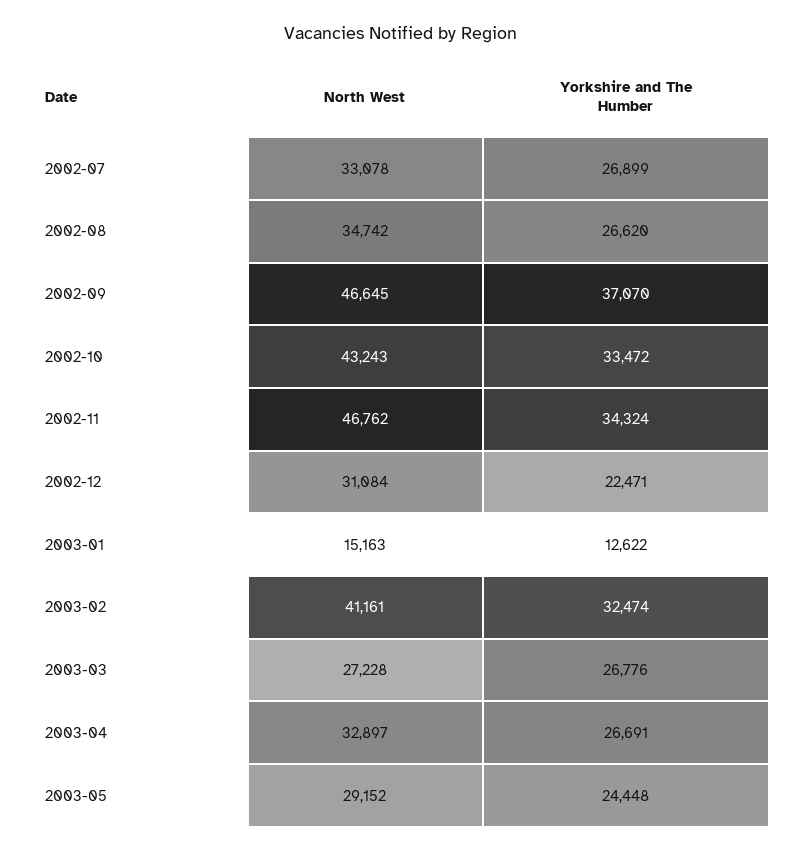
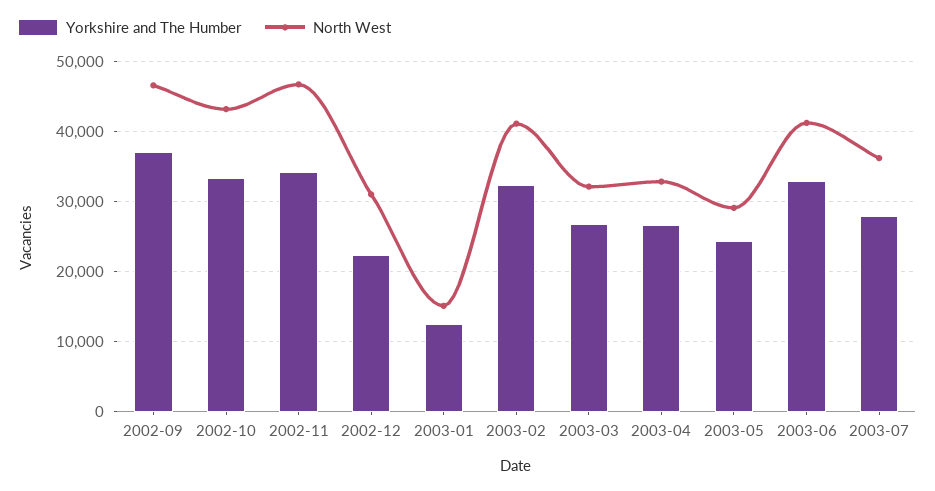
North West, 2002-07: 33078 -> none
Yorkshire and The Humber, 2002-07: 26899 -> none
North West, 2002-08: 34742 -> none
Yorkshire and The Humber, 2002-08: 26620 -> none
North West, 2003-03: 27228 -> 32000
Yorkshire and The Humber, 2003-06: none -> 33000
North West, 2003-06: none -> 41000
Yorkshire and The Humber, 2003-07: none -> 28000
North West, 2003-07: none -> 36000

